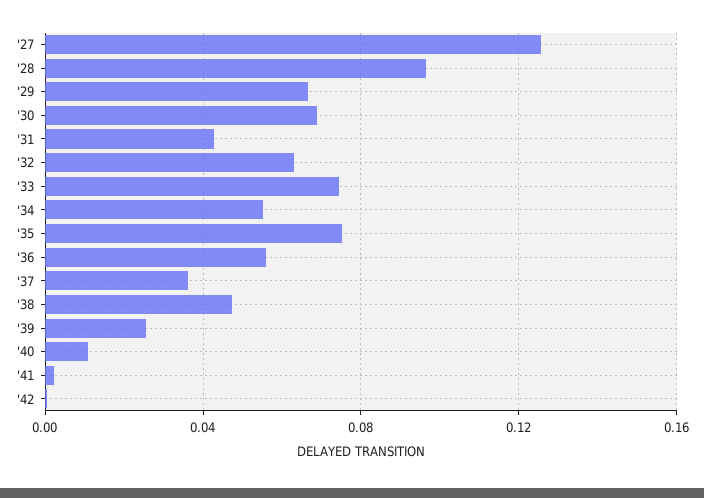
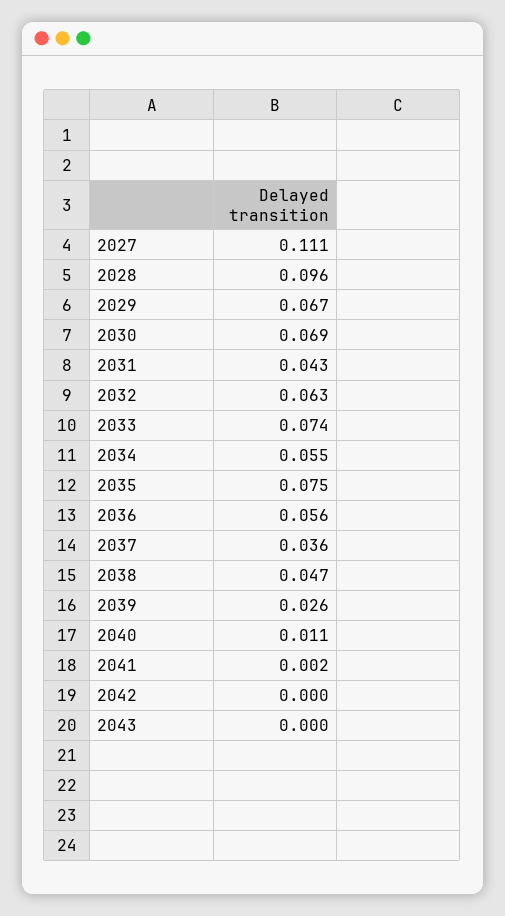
'27: 0.125 -> 0.111
2043: none -> 0

